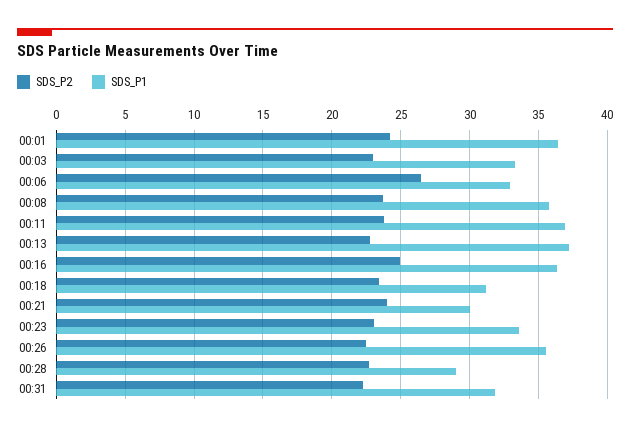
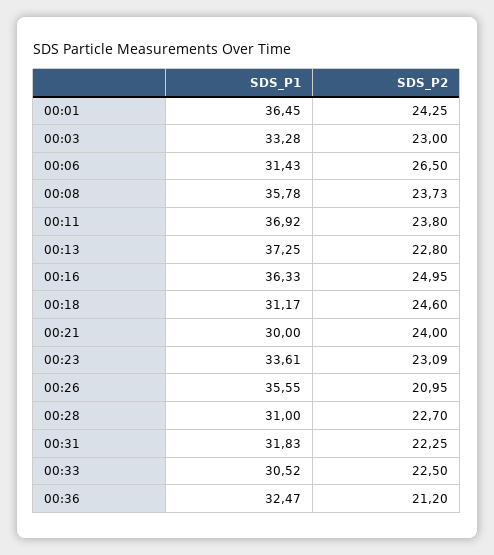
SDS_P1, 00:06: 33 -> 31.43
SDS_P2, 00:18: 23.5 -> 24.6
SDS_P2, 00:26: 22.5 -> 20.95
SDS_P1, 00:28: 29 -> 31
SDS_P1, 00:33: none -> 30.52
SDS_P2, 00:33: none -> 22.5
SDS_P1, 00:36: none -> 32.47
SDS_P2, 00:36: none -> 21.2

